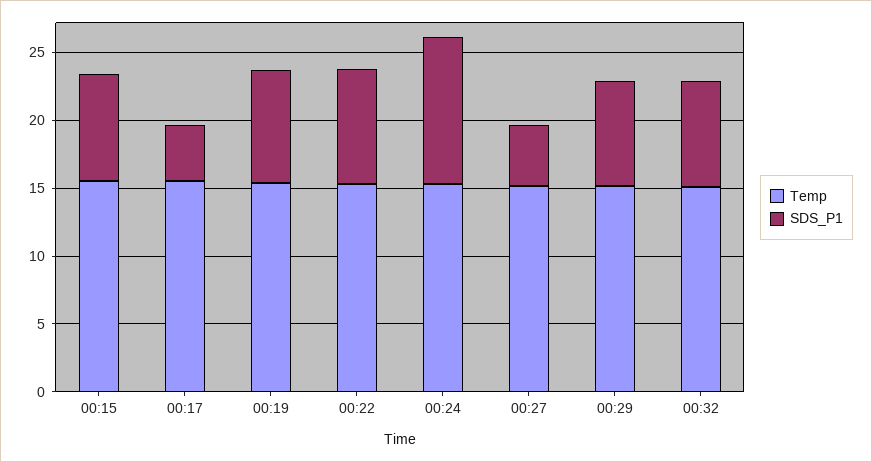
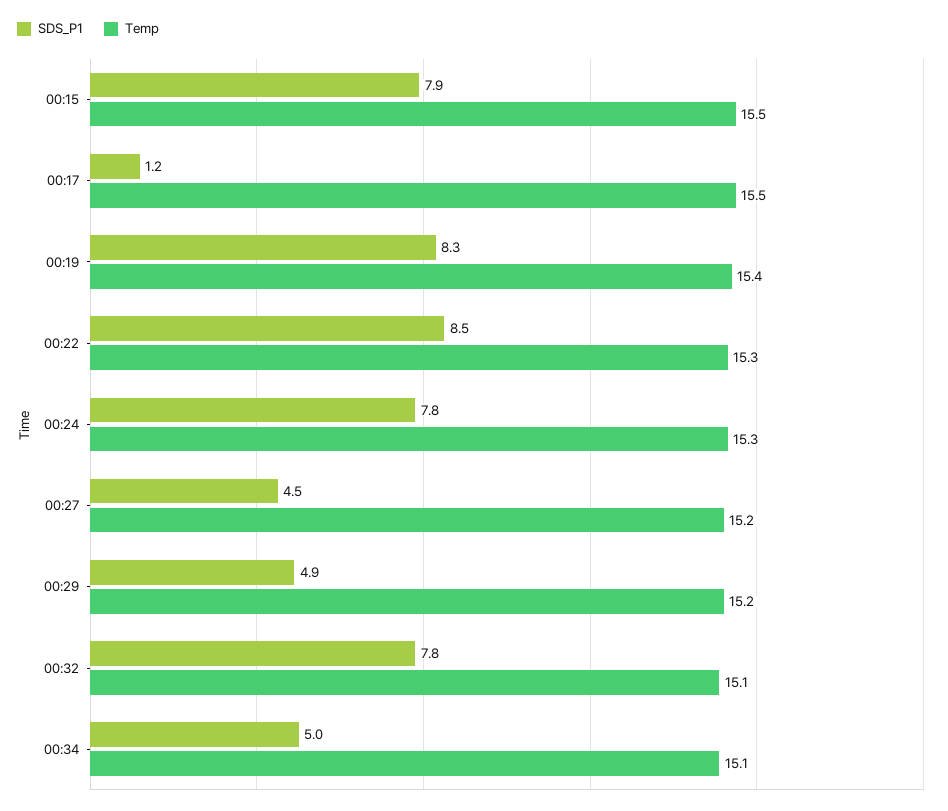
SDS_P1, 00:17: 4 -> 1.2
SDS_P1, 00:24: 11 -> 7.8
SDS_P1, 00:29: 8 -> 4.9
SDS_P1, 00:34: none -> 5
Temp, 00:34: none -> 15.1

